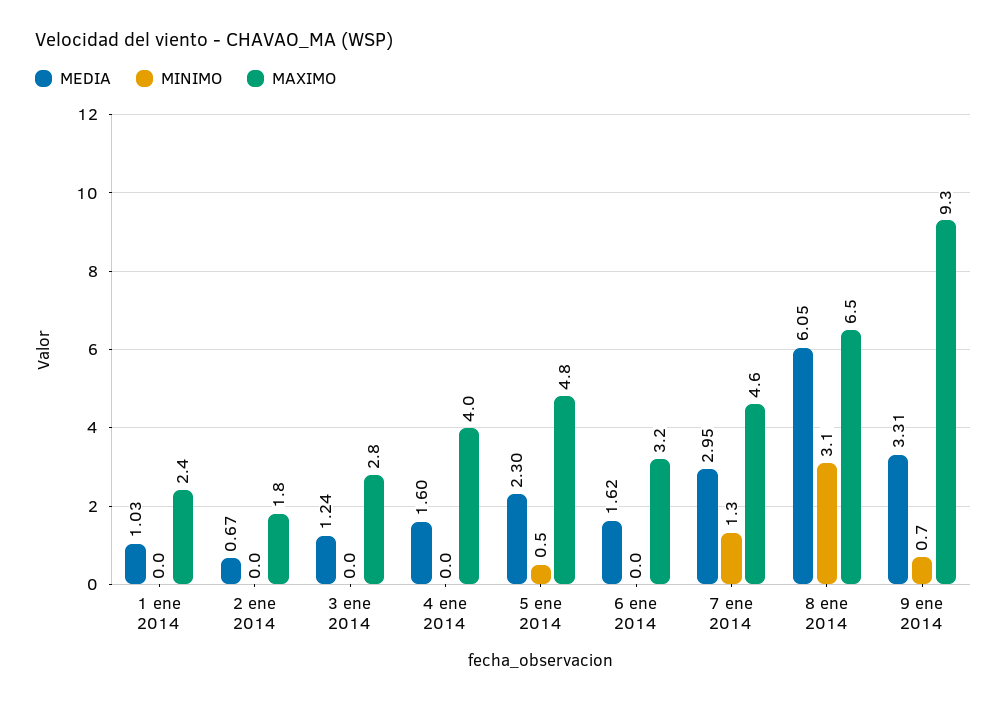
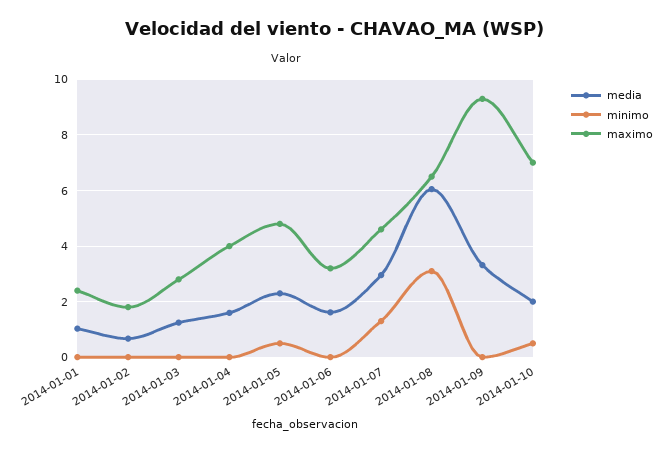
MINIMO, 9 ene 2014: 0.7 -> 0
MEDIA, 2014-01-10: none -> 2
MINIMO, 2014-01-10: none -> 0.5
MAXIMO, 2014-01-10: none -> 7

